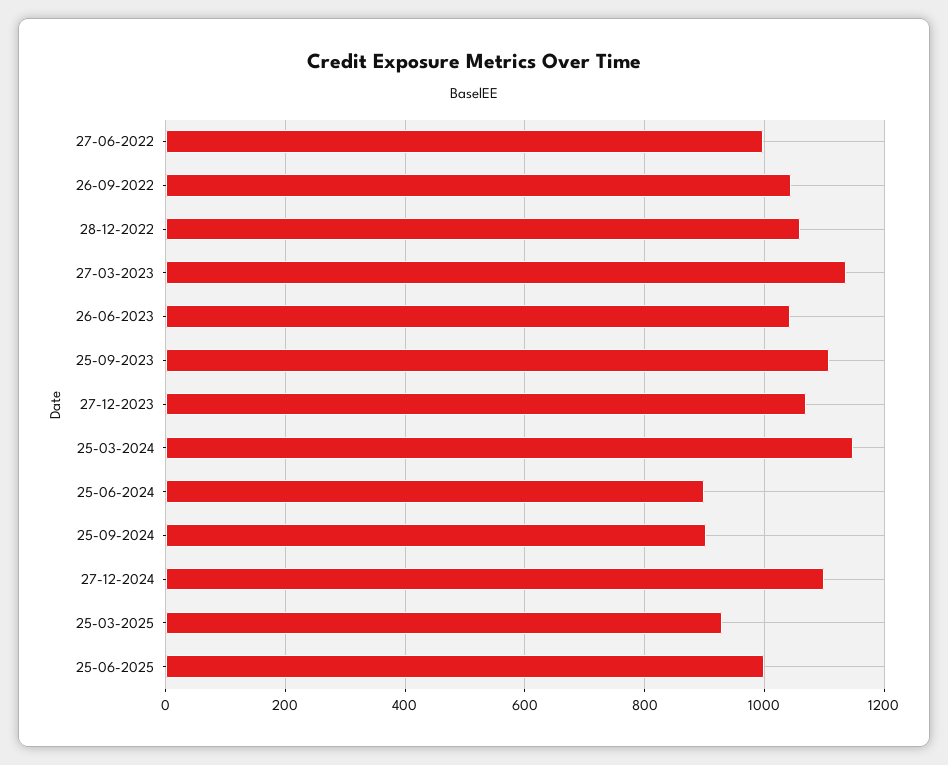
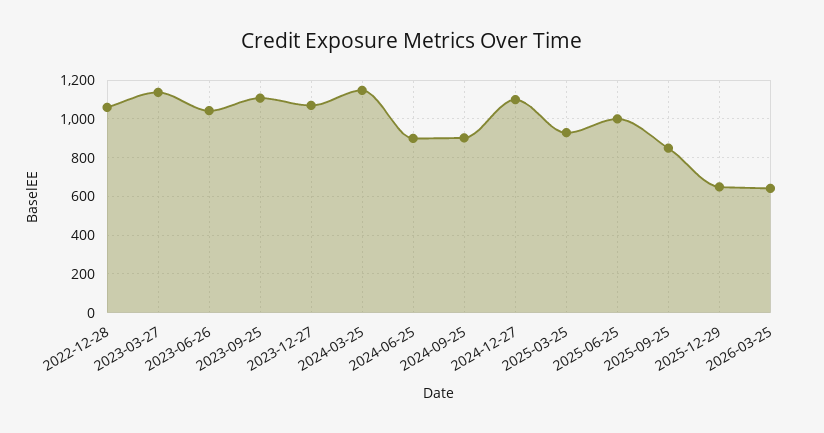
27-06-2022: 1000 -> none
26-09-2022: 1040 -> none
2025-09-25: none -> 850
2025-12-29: none -> 650
2026-03-25: none -> 650

